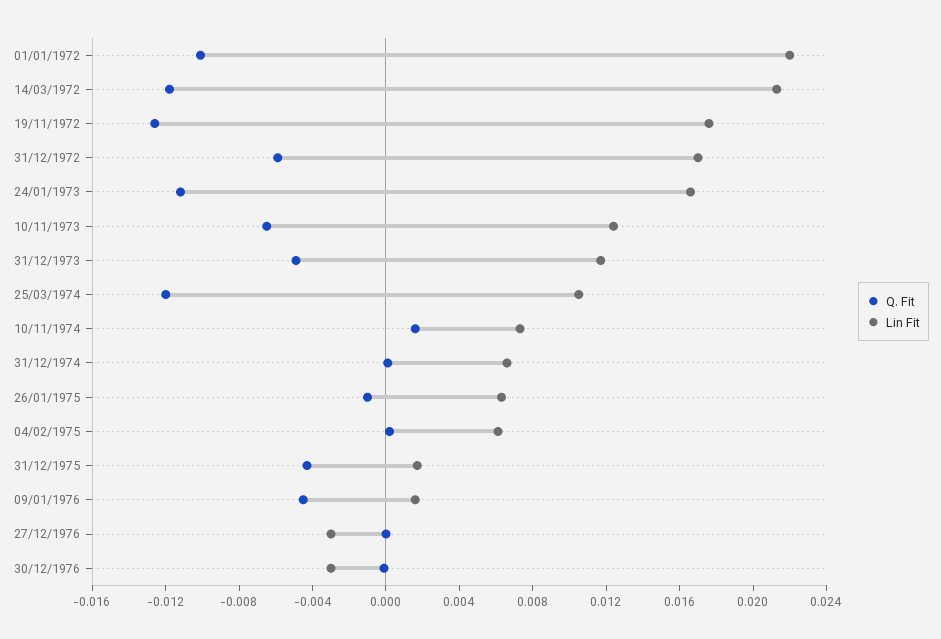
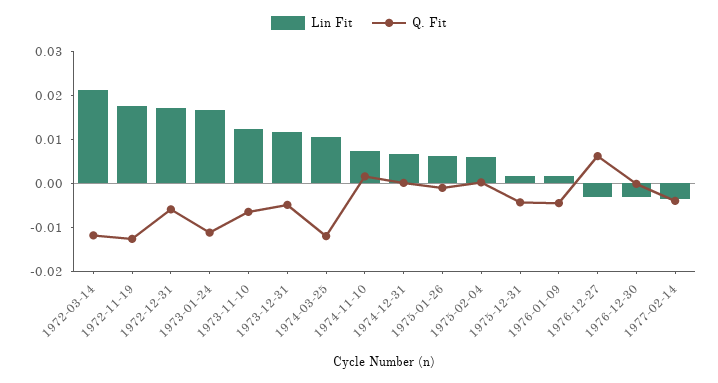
Q. Fit, 01/01/1972: -0.01 -> none
Lin Fit, 01/01/1972: 0.022 -> none
Q. Fit, 27/12/1976: 0 -> 0.006
Lin Fit, 1977-02-14: none -> -0.004
Q. Fit, 1977-02-14: none -> -0.004

